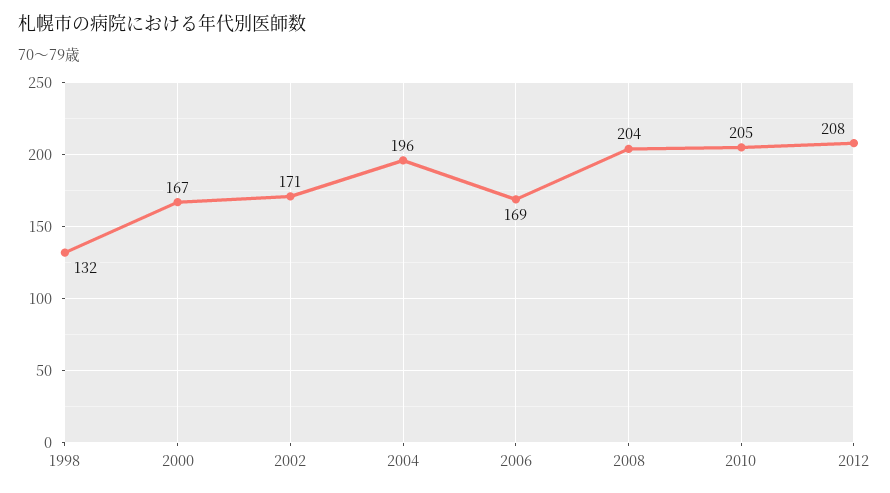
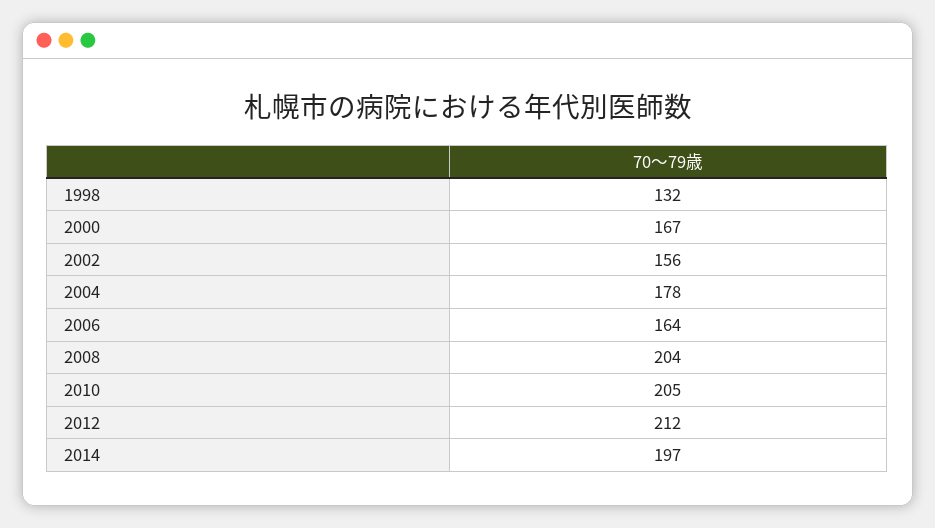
2002: 171 -> 156
2004: 196 -> 178
2006: 169 -> 164
2012: 208 -> 212
2014: none -> 197

